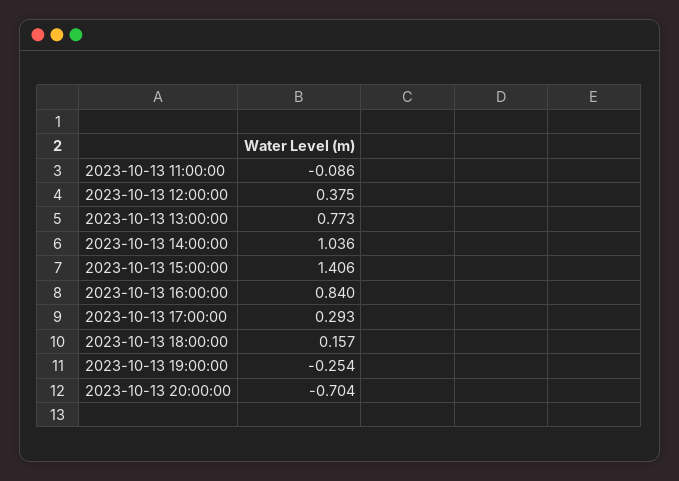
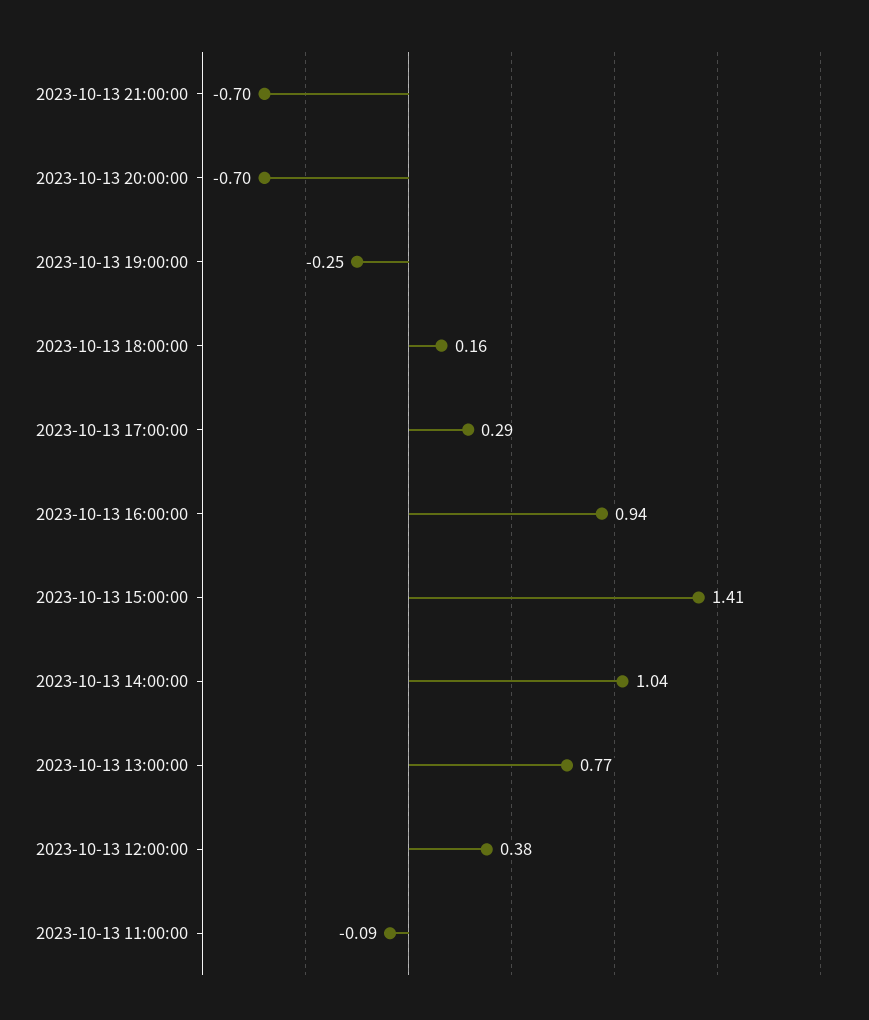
2023-10-13 16:00:00: 0.84 -> 0.94
2023-10-13 21:00:00: none -> -0.7

